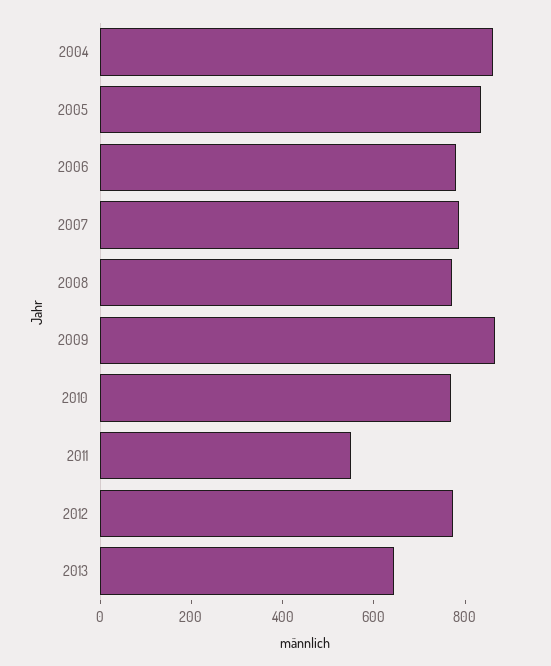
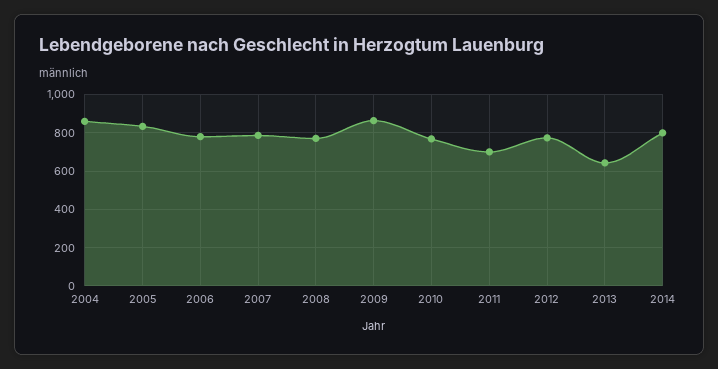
2011: 550 -> 700
2014: none -> 800

